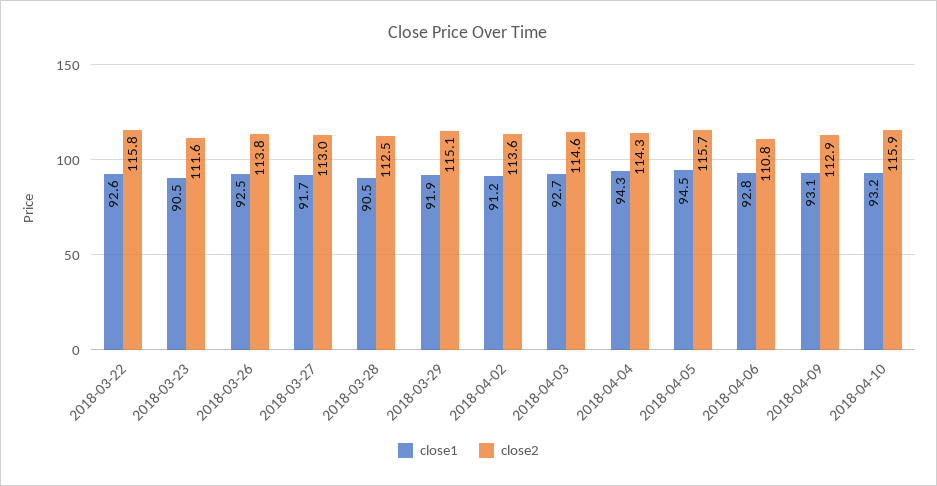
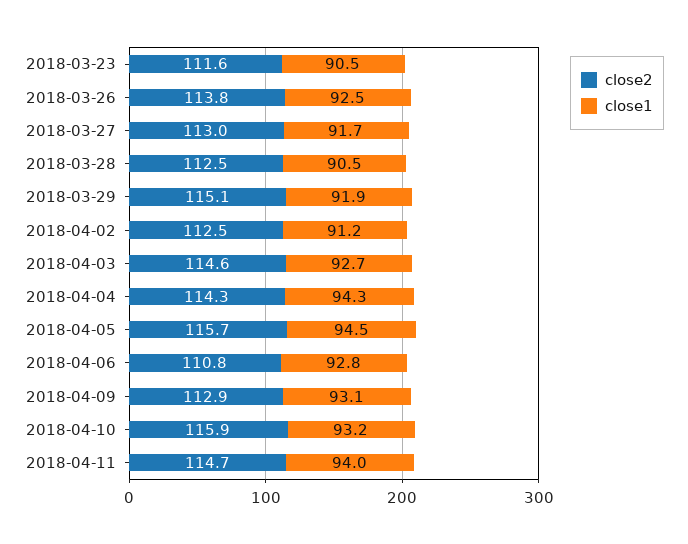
close1, 2018-03-22: 92.6 -> none
close2, 2018-03-22: 115.8 -> none
close2, 2018-04-02: 113.6 -> 112.5
close2, 2018-04-11: none -> 114.7
close1, 2018-04-11: none -> 94

